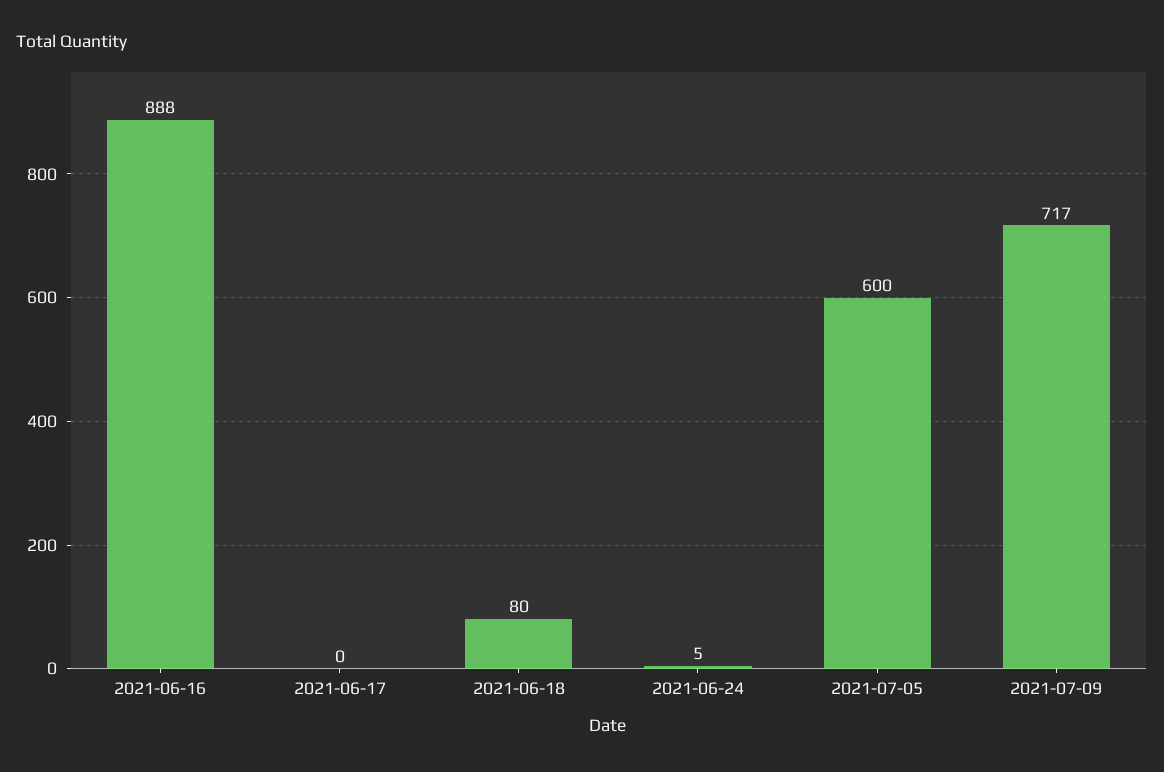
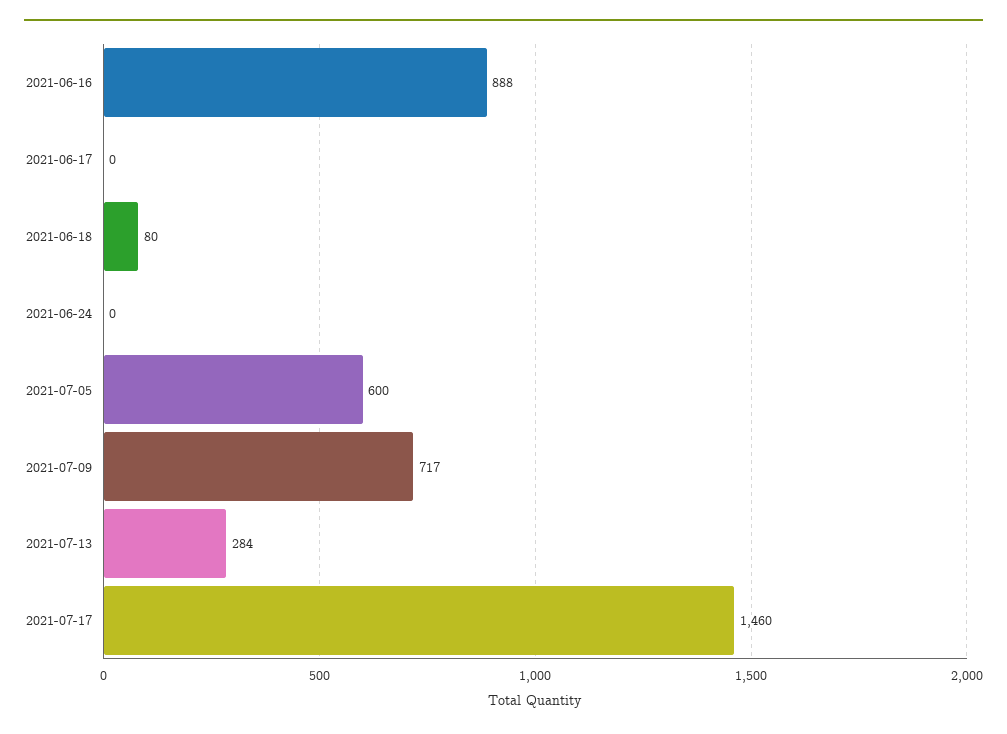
2021-06-24: 5 -> 0
2021-07-13: none -> 284
2021-07-17: none -> 1460

